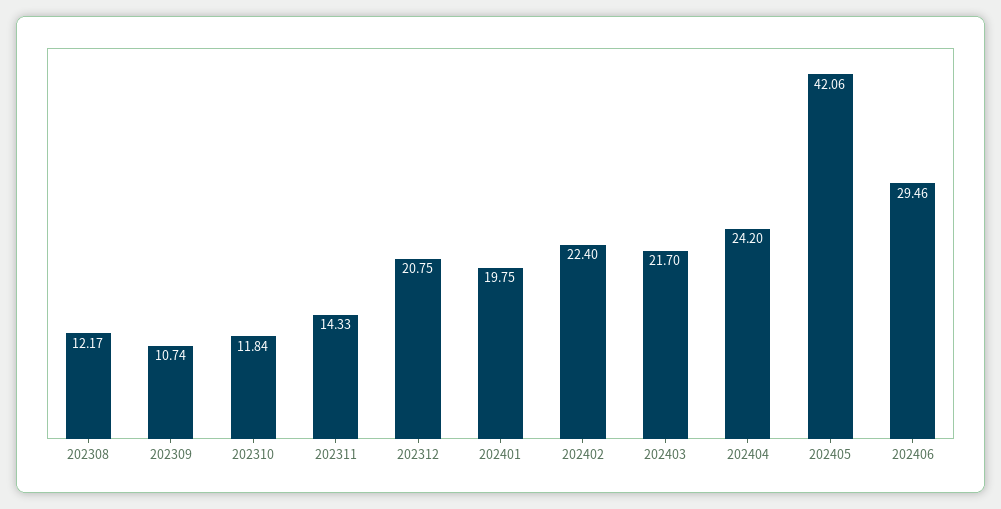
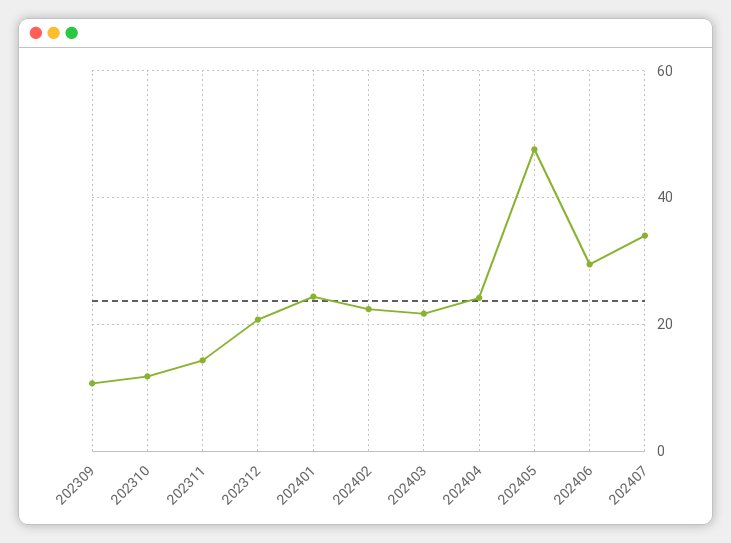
202308: 12.17 -> none
202401: 19.75 -> 24
202405: 42.06 -> 48
202407: none -> 34

